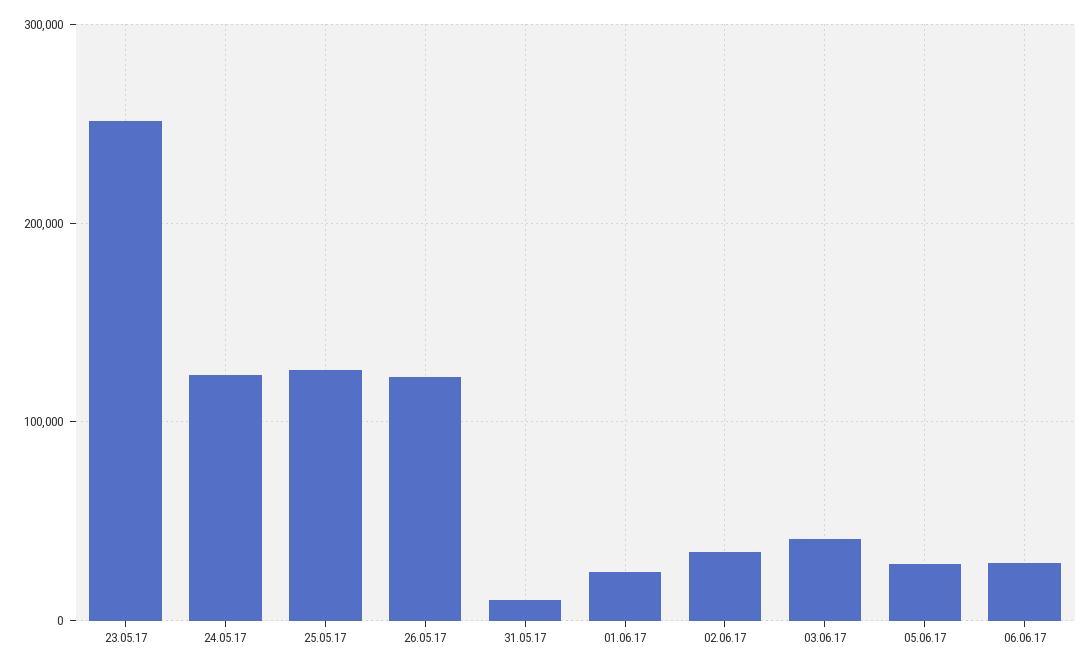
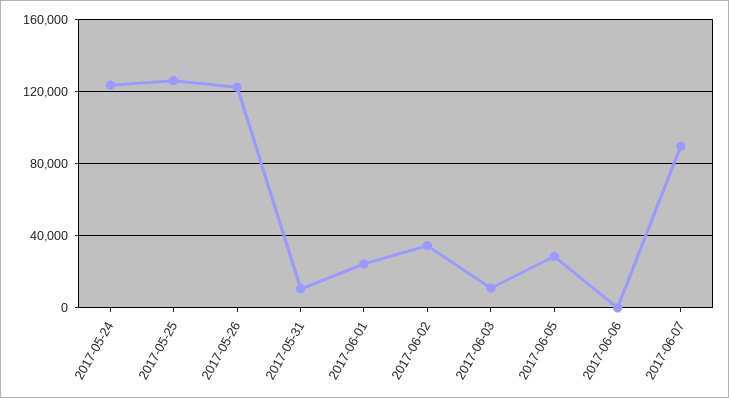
23.05.17: 250000 -> none
03.06.17: 40000 -> 10000
06.06.17: 30000 -> 0
2017-06-07: none -> 90000

